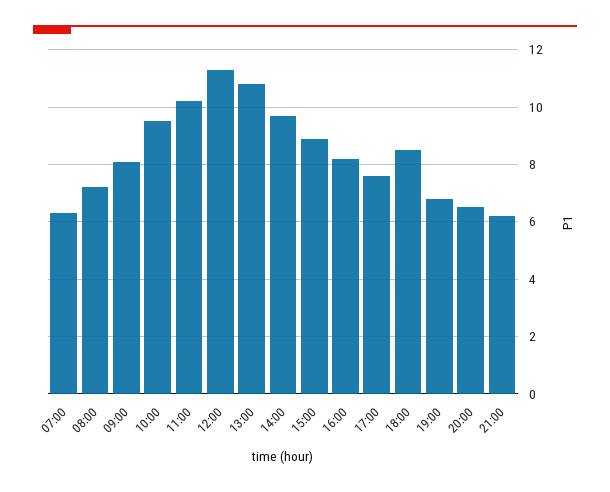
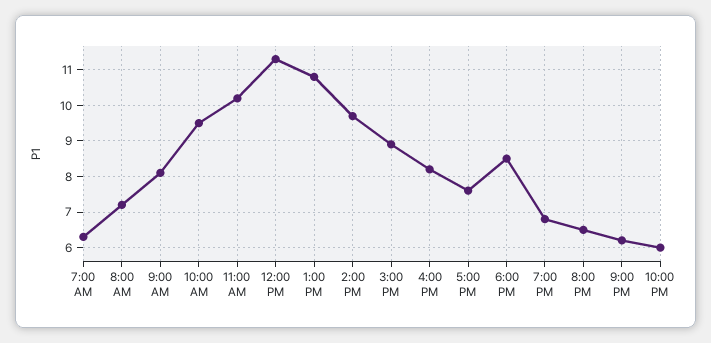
10:00 PM: none -> 6

